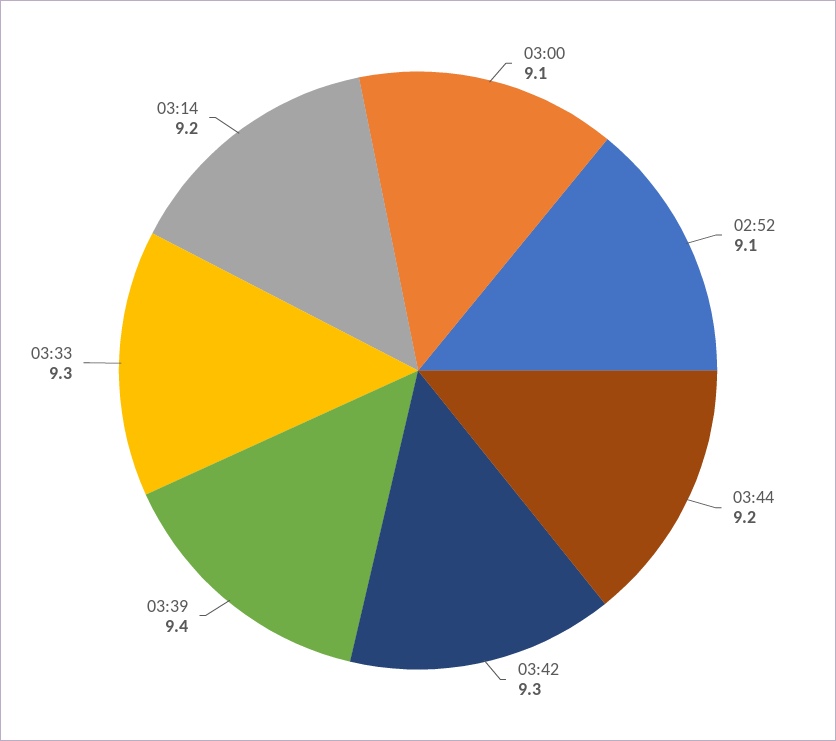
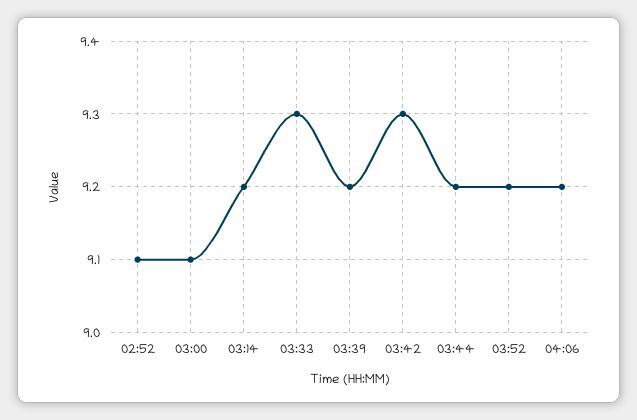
03:39: 9.4 -> 9.2
03:52: none -> 9.2
04:06: none -> 9.2

